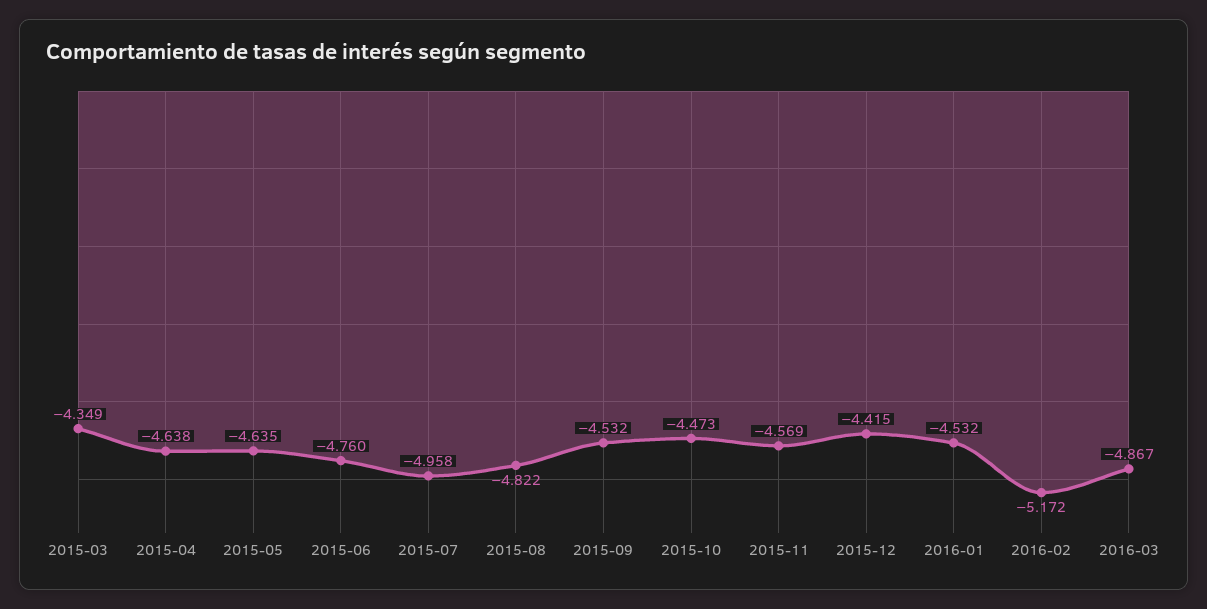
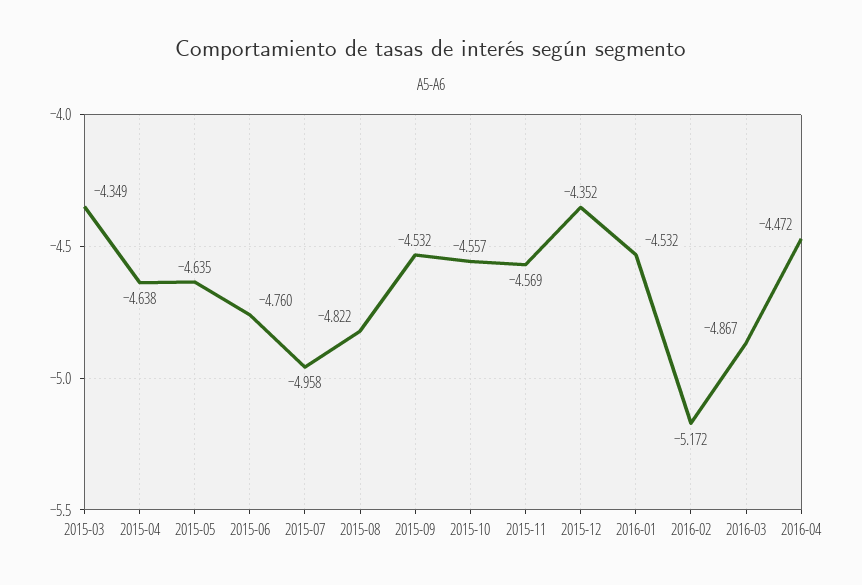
2015-10: -4.473 -> -4.557
2015-12: -4.415 -> -4.352
2016-04: none -> -4.472

